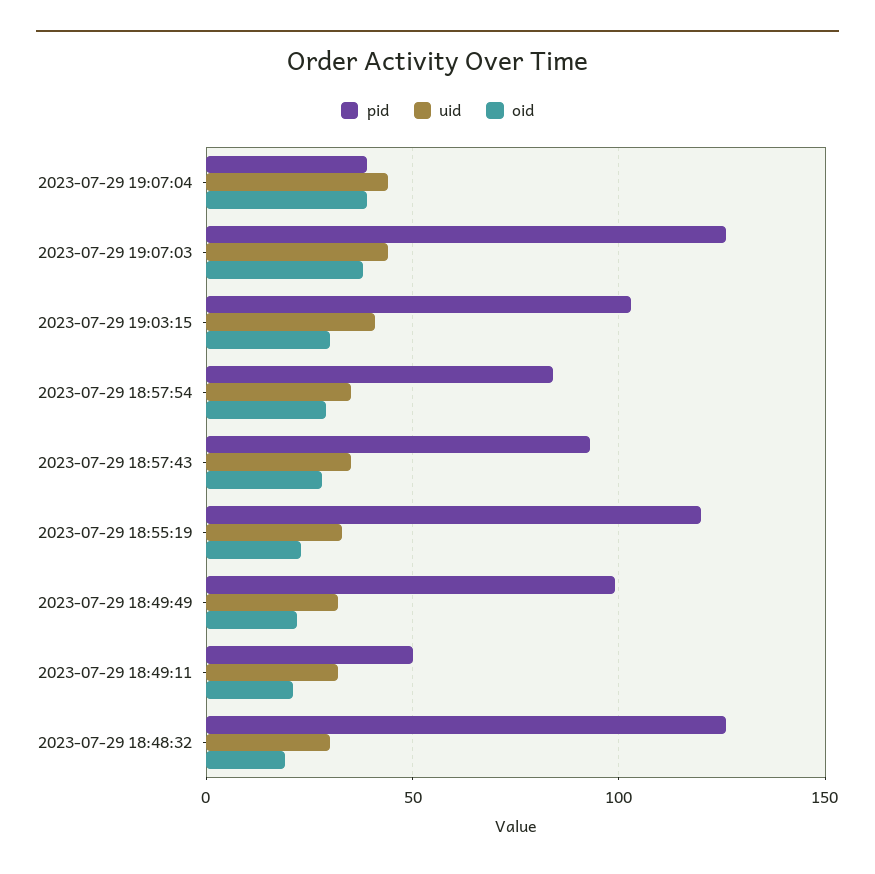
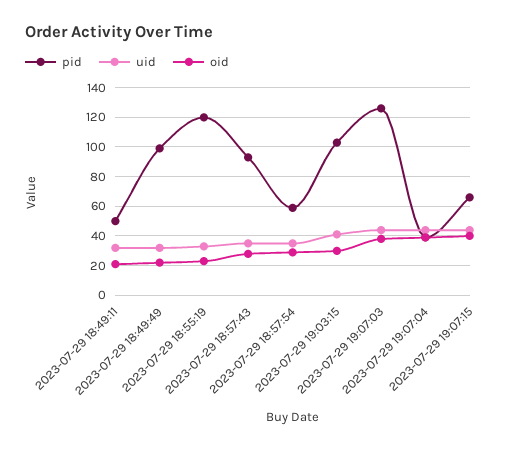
pid, 2023-07-29 18:57:54: 85 -> 60
pid, 2023-07-29 18:48:32: 125 -> none
uid, 2023-07-29 18:48:32: 30 -> none
oid, 2023-07-29 18:48:32: 20 -> none
pid, 2023-07-29 19:07:15: none -> 65
uid, 2023-07-29 19:07:15: none -> 45
oid, 2023-07-29 19:07:15: none -> 40

